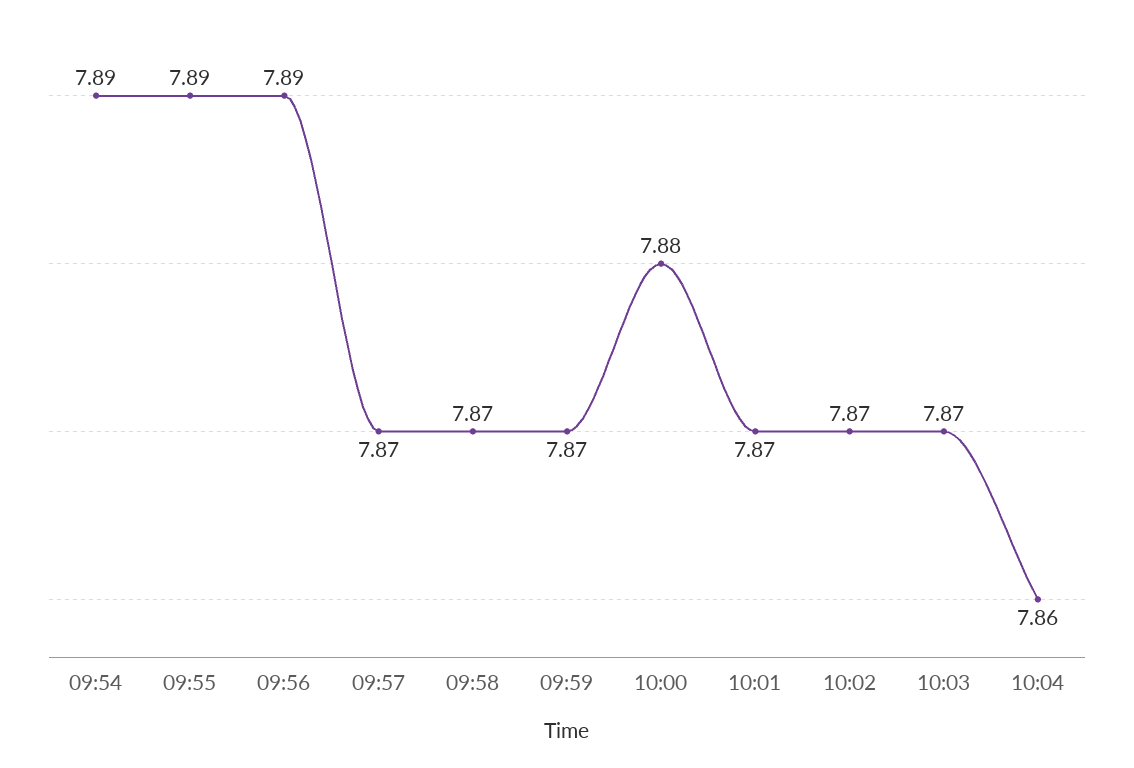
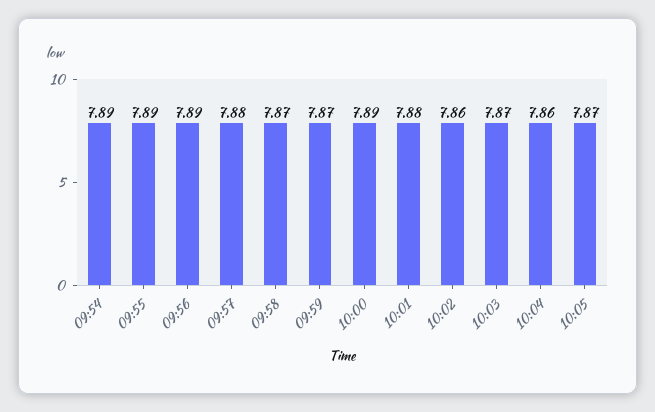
09:57: 7.87 -> 7.88
10:00: 7.88 -> 7.89
10:01: 7.87 -> 7.88
10:02: 7.87 -> 7.86
10:05: none -> 7.87

